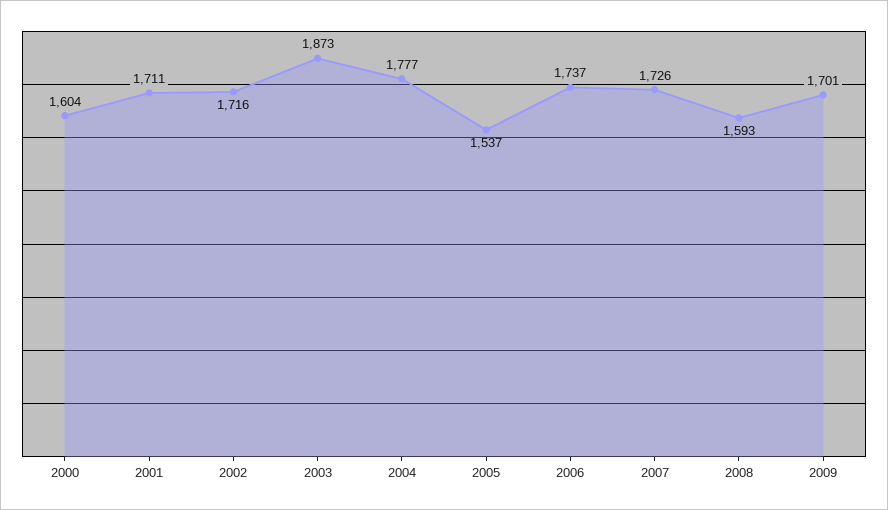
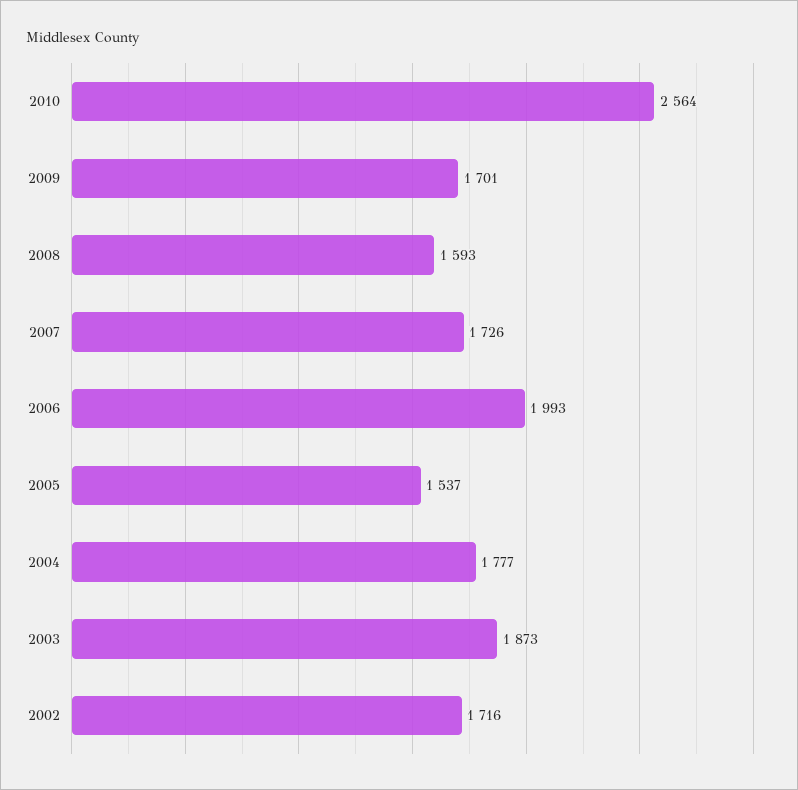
2000: 1604 -> none
2001: 1711 -> none
2006: 1737 -> 1993
2010: none -> 2564

